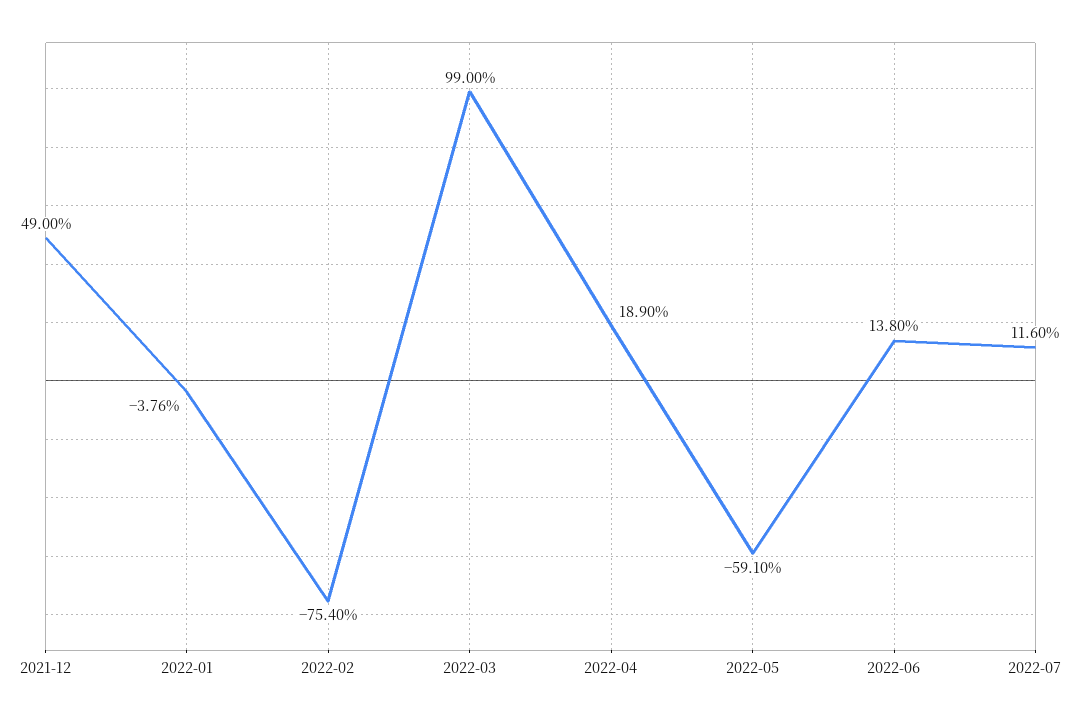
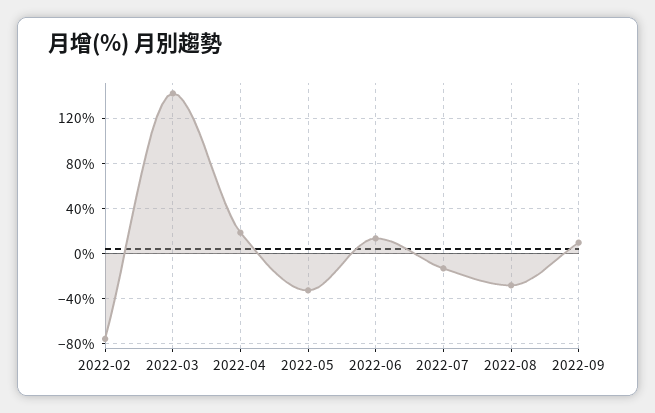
2021-12: 49 -> none
2022-01: -3.76 -> none
2022-03: 99 -> 140
2022-05: -59.1 -> -30
2022-07: 11.6 -> -10
2022-08: none -> -30
2022-09: none -> 10

